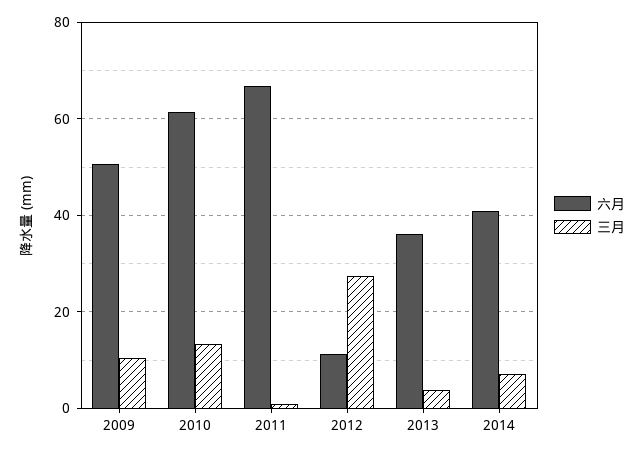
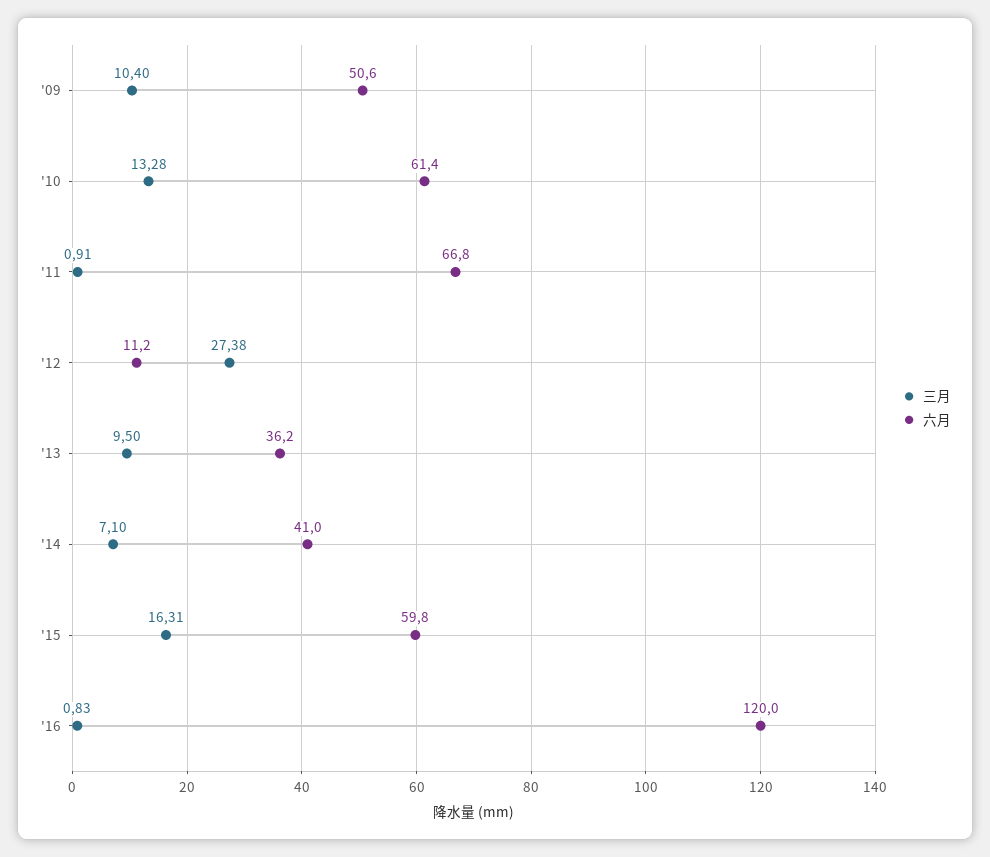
三月, 2013: 4 -> 9.5
三月, '15: none -> 16.31
六月, '15: none -> 59.8
三月, '16: none -> 0.83
六月, '16: none -> 120

